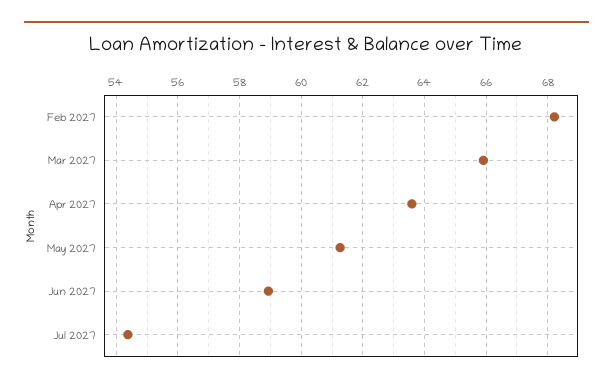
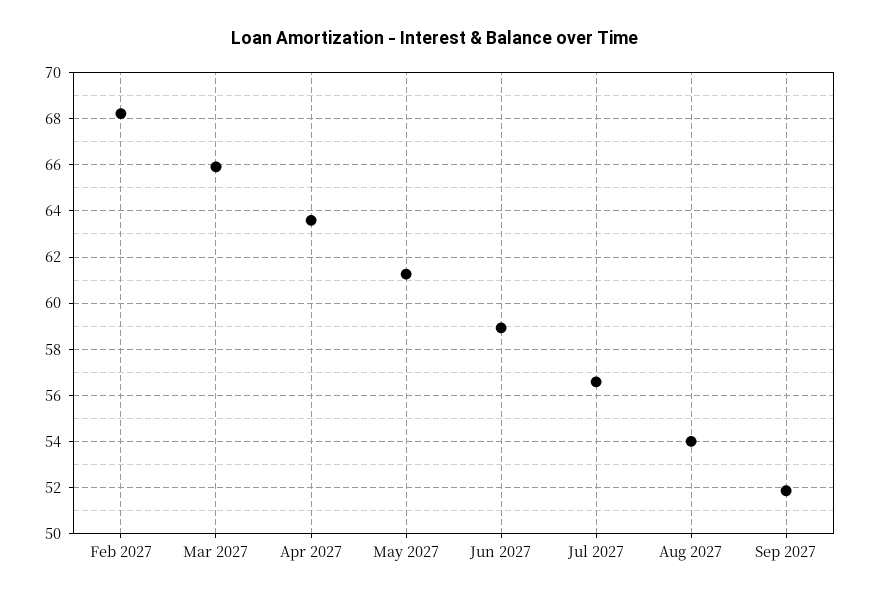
Jul 2027: 54.4 -> 56.5
Aug 2027: none -> 54
Sep 2027: none -> 52

